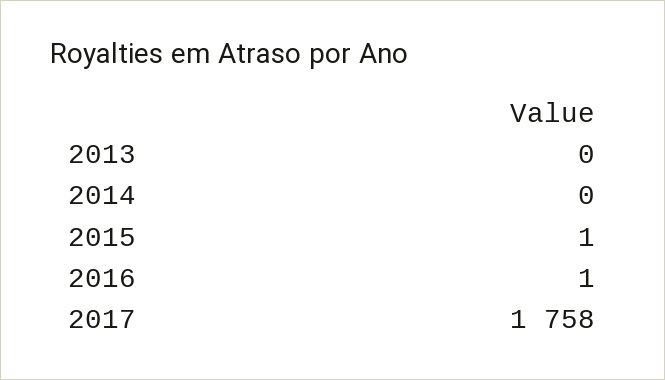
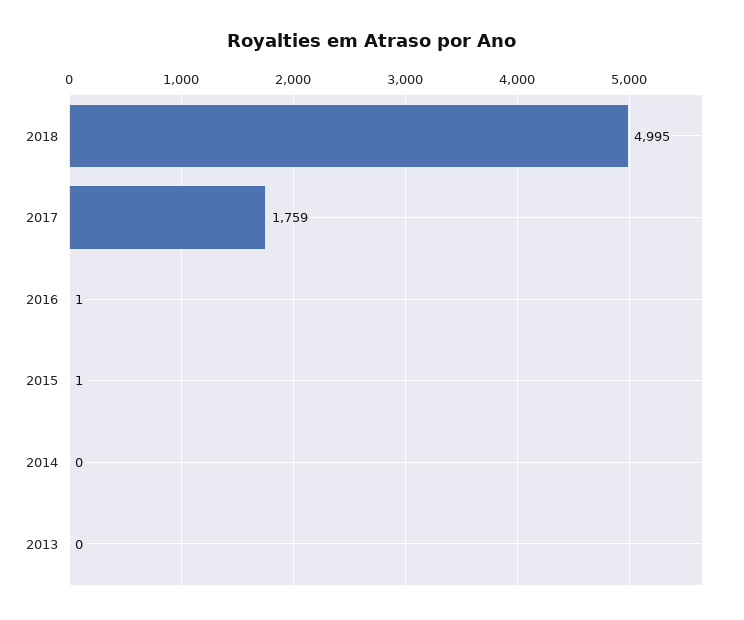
2017: 1758 -> 1759
2018: none -> 4995

